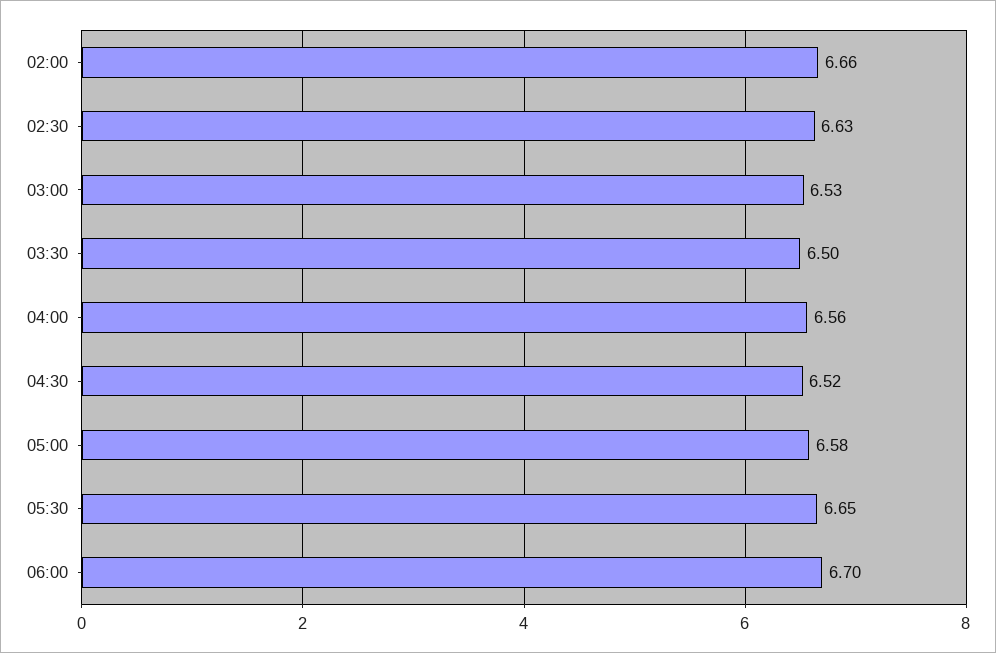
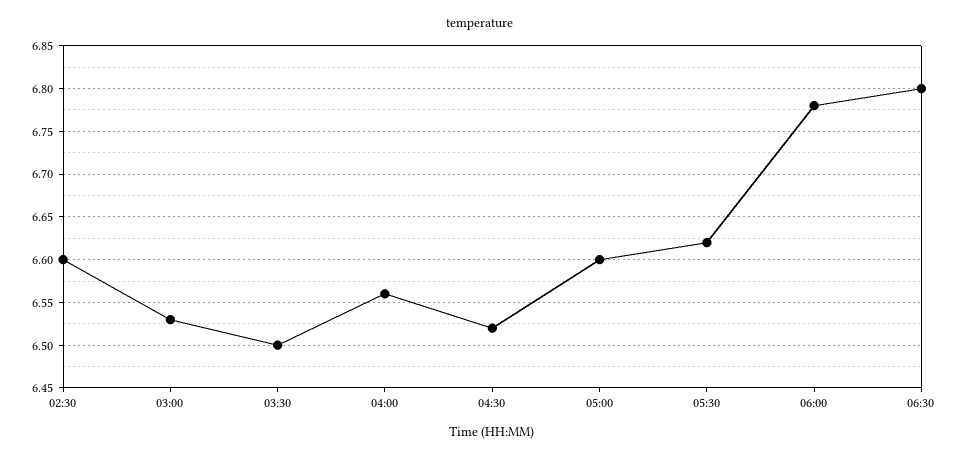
02:00: 6.66 -> none
02:30: 6.63 -> 6.6
05:00: 6.58 -> 6.6
05:30: 6.65 -> 6.62
06:00: 6.7 -> 6.78
06:30: none -> 6.8

